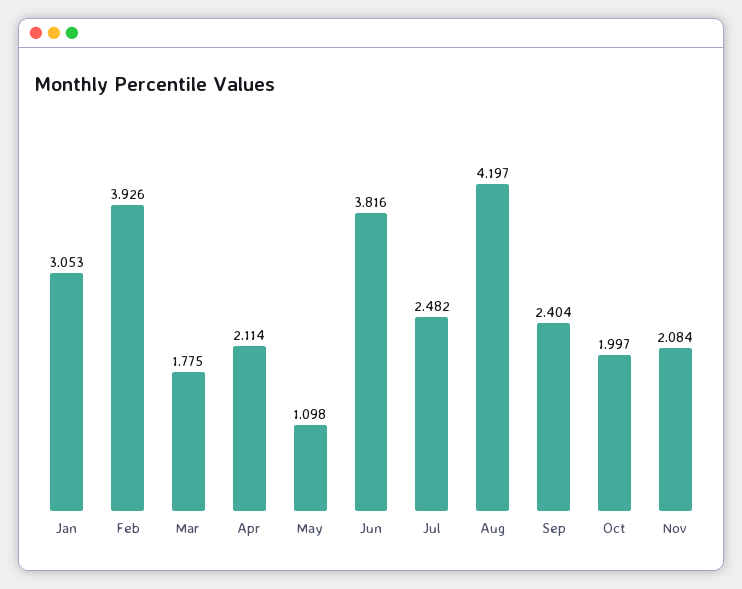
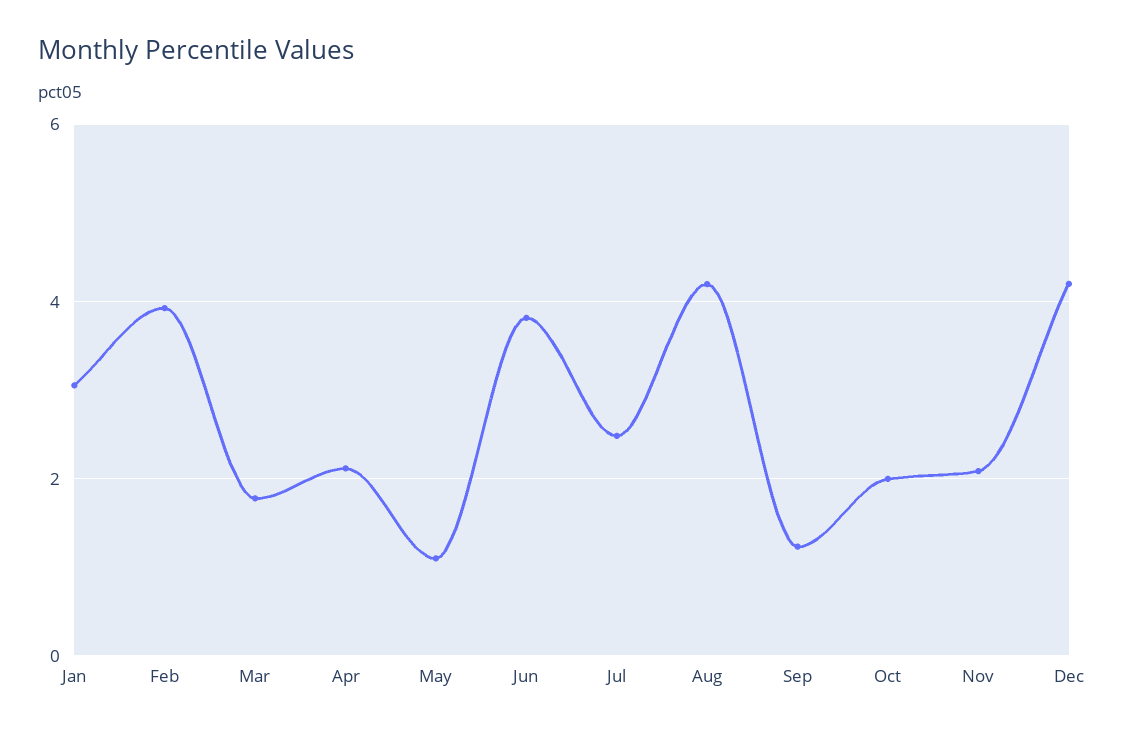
Sep: 2.404 -> 1.2
Dec: none -> 4.2

